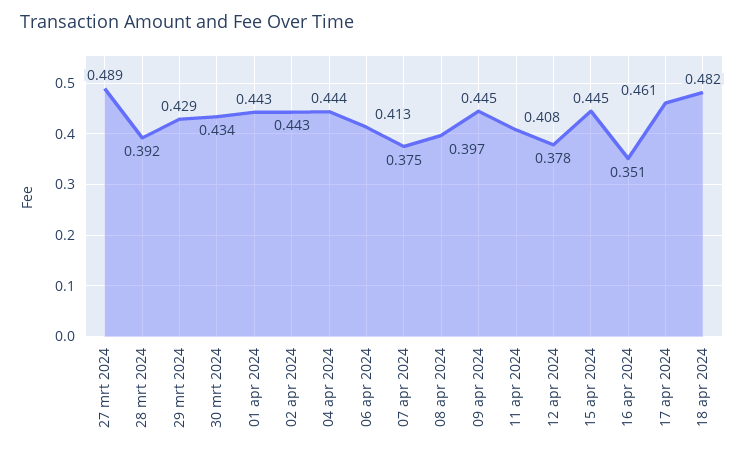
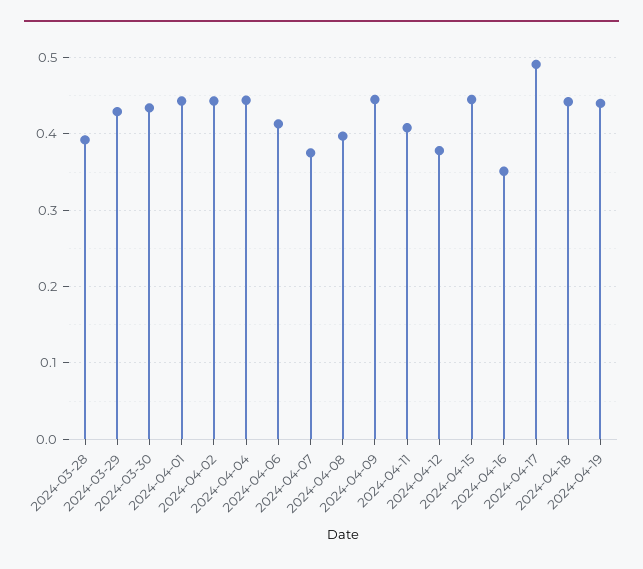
27 mrt 2024: 0.489 -> none
17 apr 2024: 0.461 -> 0.49
18 apr 2024: 0.482 -> 0.44
2024-04-19: none -> 0.44

